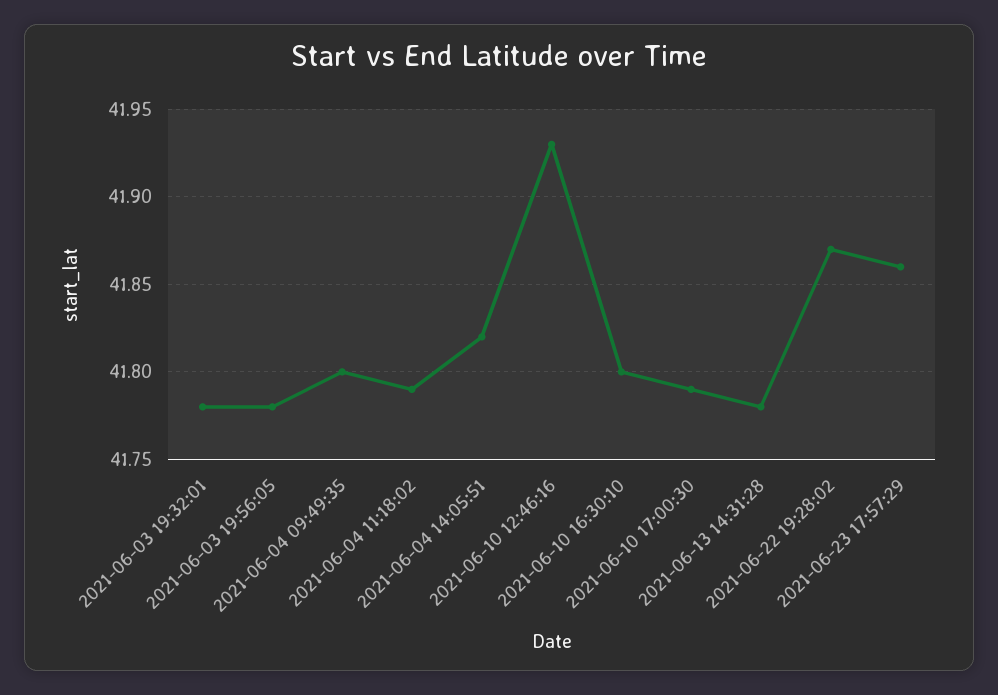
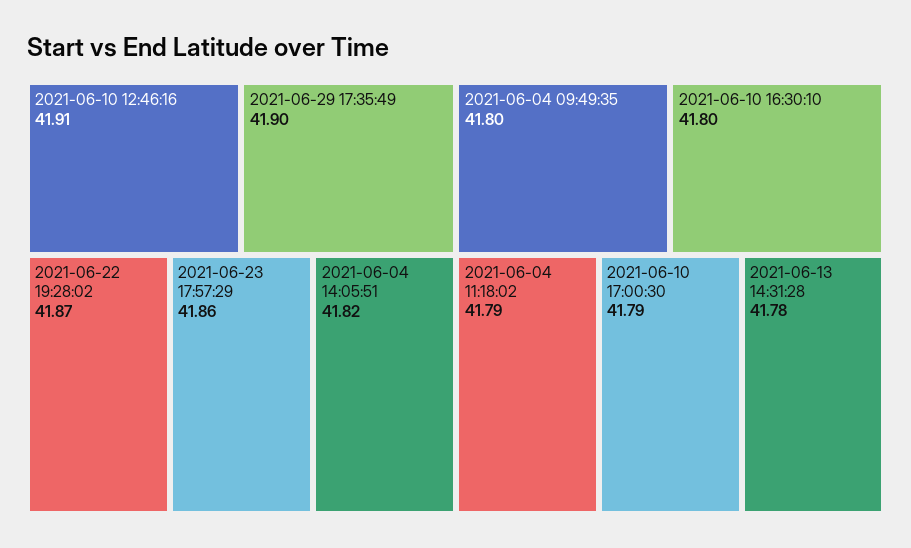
2021-06-03 19:32:01: 41.78 -> none
2021-06-03 19:56:05: 41.78 -> none
2021-06-10 12:46:16: 41.93 -> 41.91
2021-06-29 17:35:49: none -> 41.9

